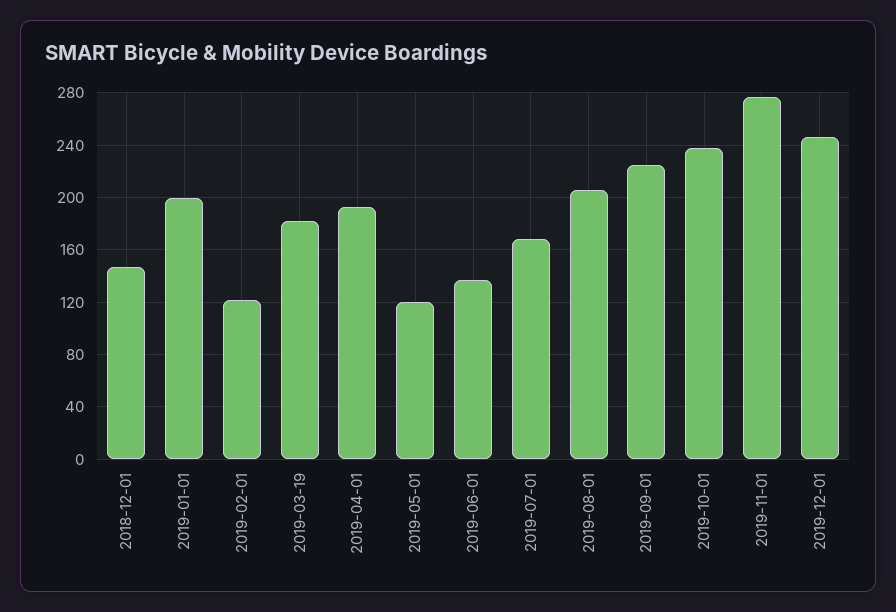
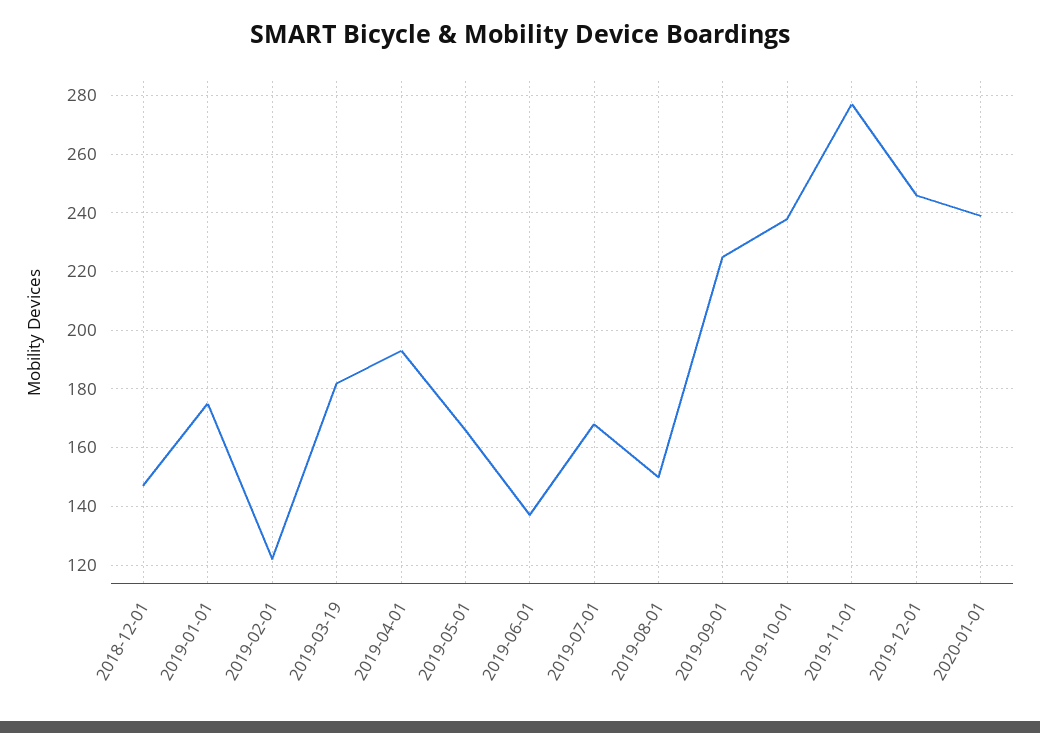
2019-01-01: 200 -> 175
2019-05-01: 120 -> 165
2019-08-01: 205 -> 150
2020-01-01: none -> 240

